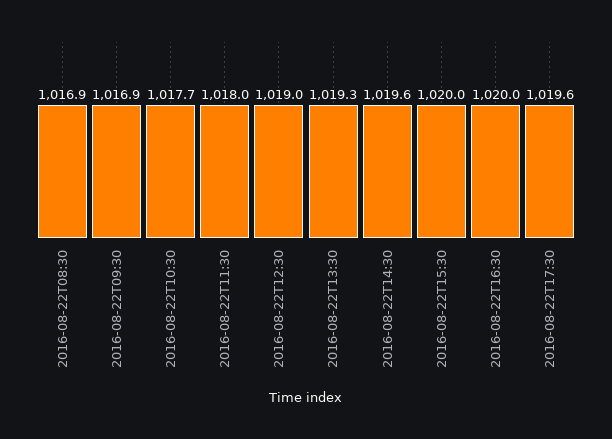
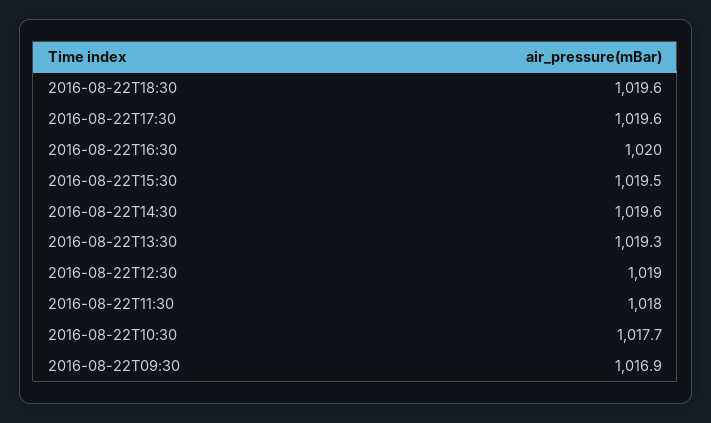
2016-08-22T08:30: 1016.9 -> none
2016-08-22T15:30: 1020 -> 1019.5
2016-08-22T18:30: none -> 1019.6

